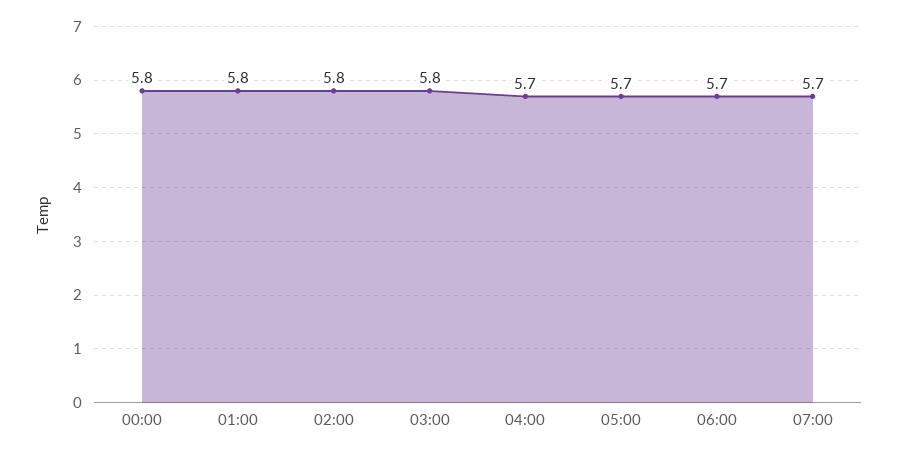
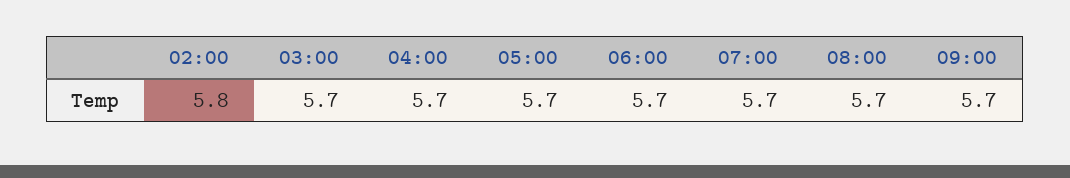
00:00: 5.8 -> none
01:00: 5.8 -> none
03:00: 5.8 -> 5.7
08:00: none -> 5.7
09:00: none -> 5.7

